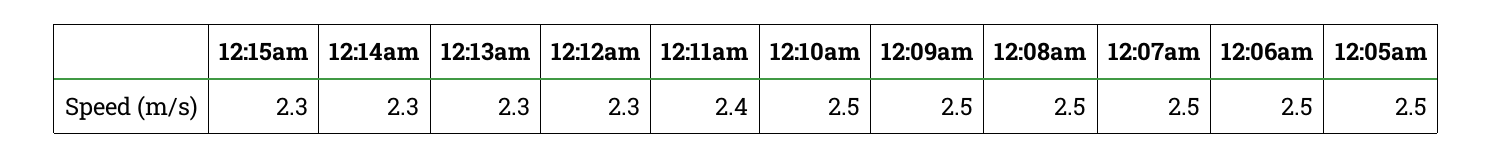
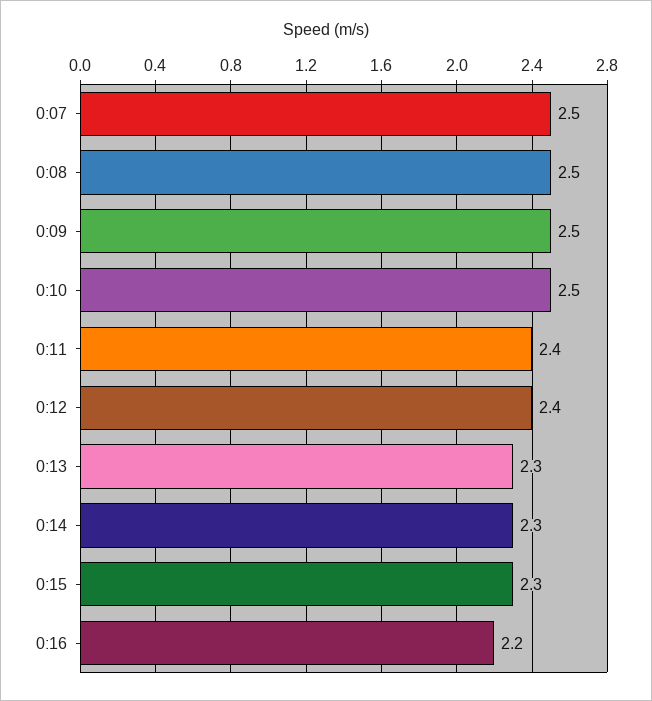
12:12am: 2.3 -> 2.4
12:06am: 2.5 -> none
12:05am: 2.5 -> none
0:16: none -> 2.2

